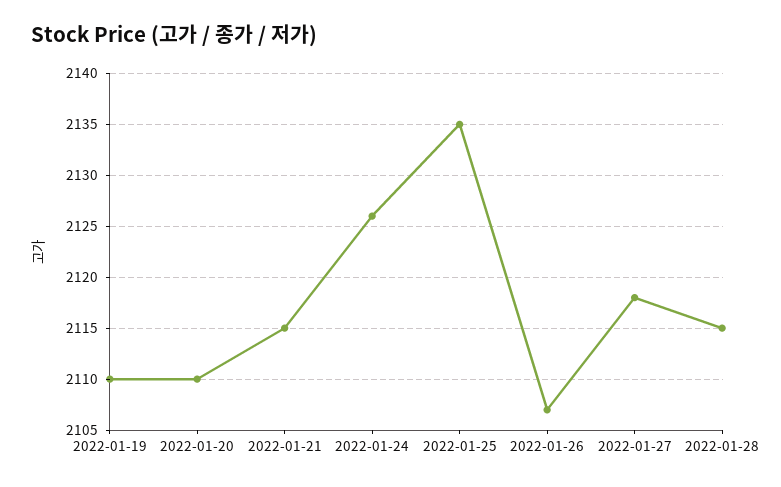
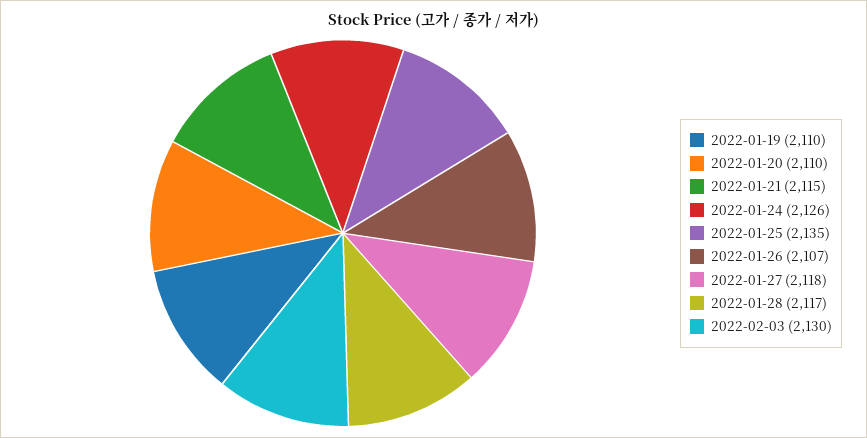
2022-01-28: 2115 -> 2117
2022-02-03: none -> 2130

